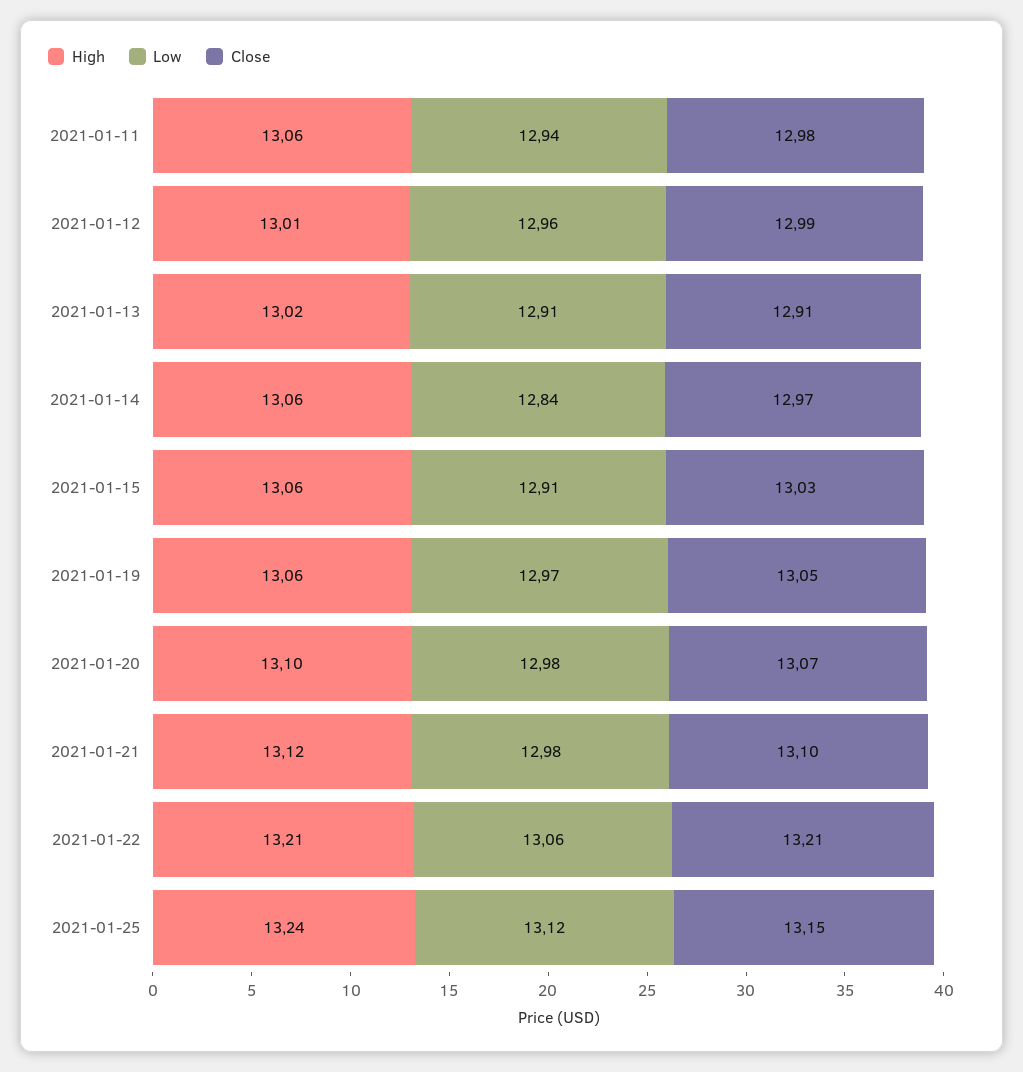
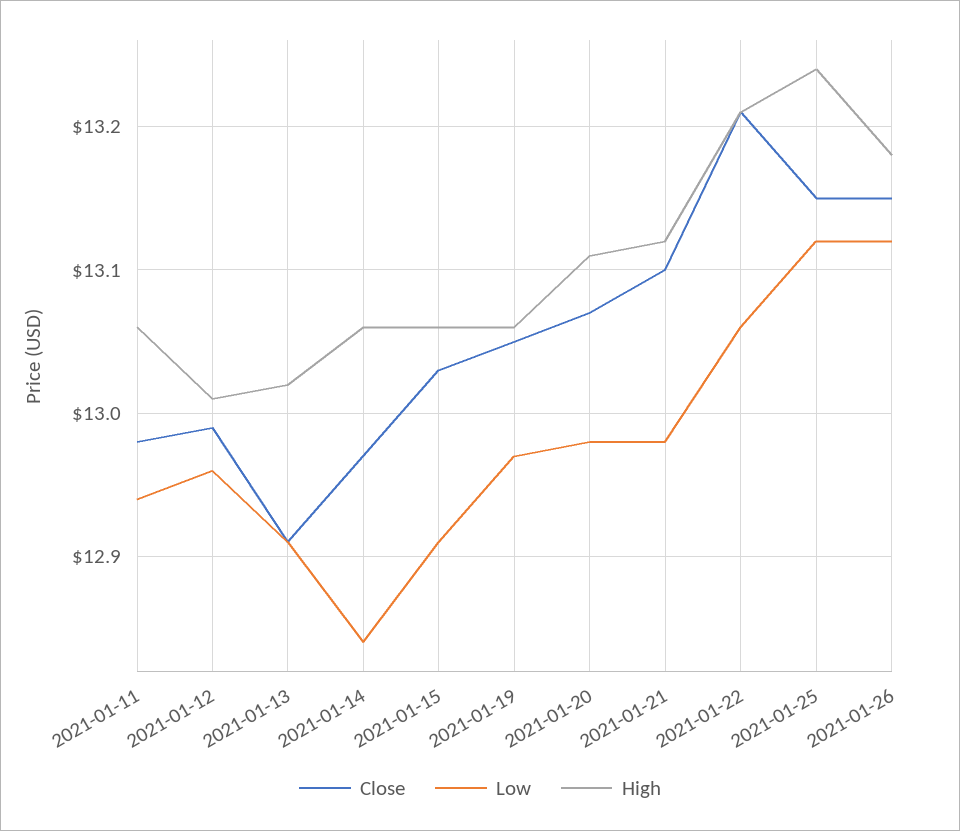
High, 2021-01-20: 13.1 -> 13.11
Close, 2021-01-26: none -> 13.15
Low, 2021-01-26: none -> 13.12
High, 2021-01-26: none -> 13.18

